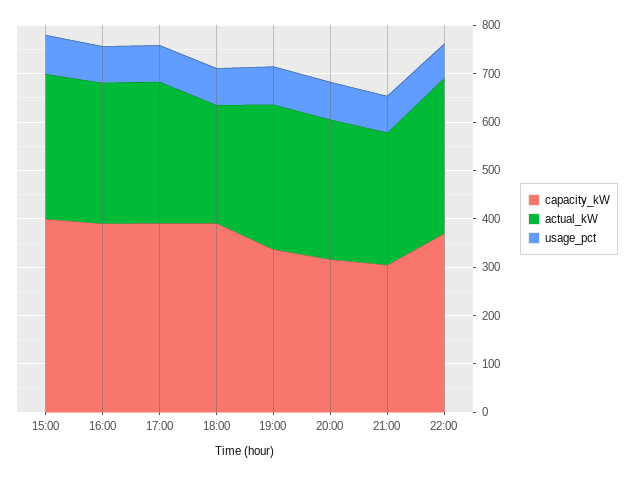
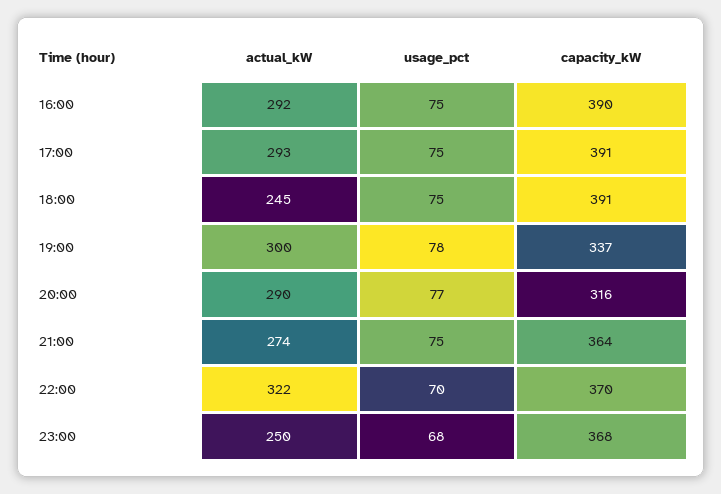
capacity_kW, 15:00: 400 -> none
actual_kW, 15:00: 300 -> none
usage_pct, 15:00: 80 -> none
capacity_kW, 21:00: 300 -> 364
actual_kW, 23:00: none -> 250
usage_pct, 23:00: none -> 68
capacity_kW, 23:00: none -> 368

